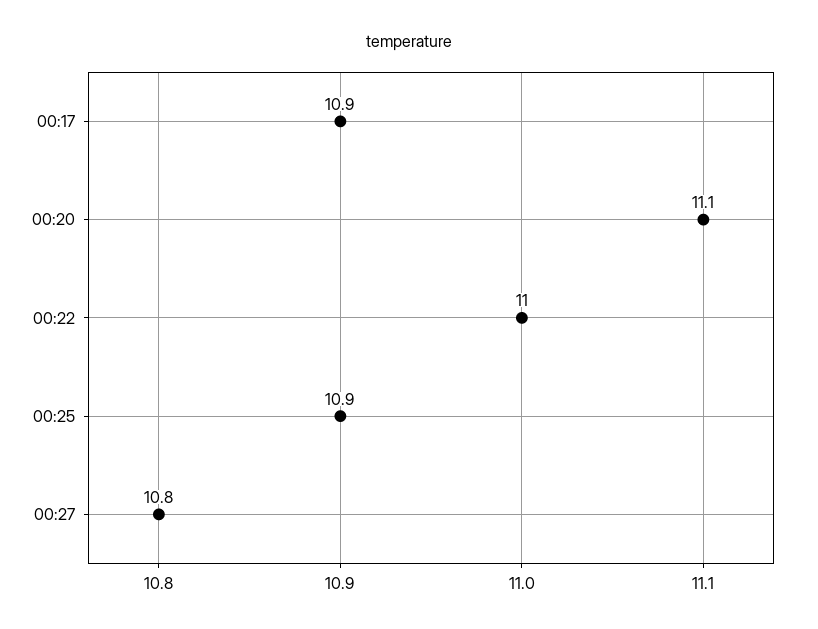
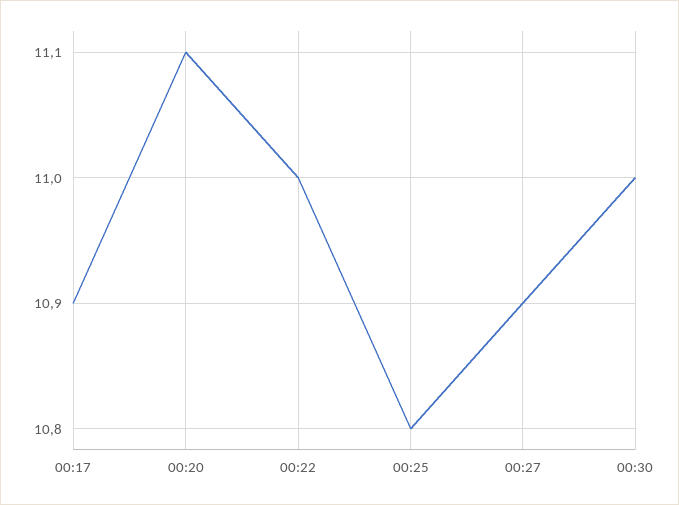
00:25: 10.9 -> 10.8
00:27: 10.8 -> 10.9
00:30: none -> 11

